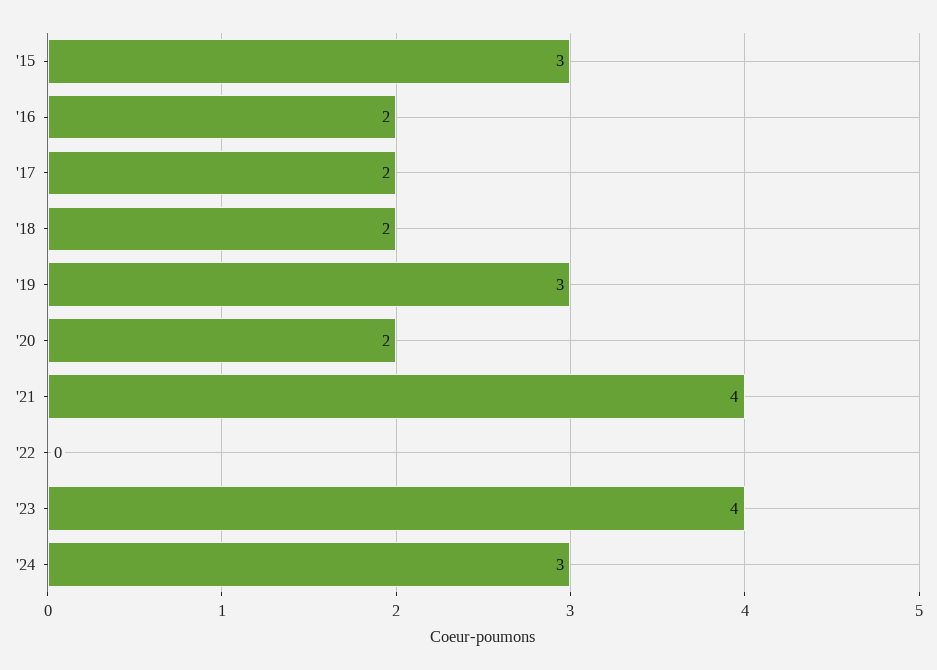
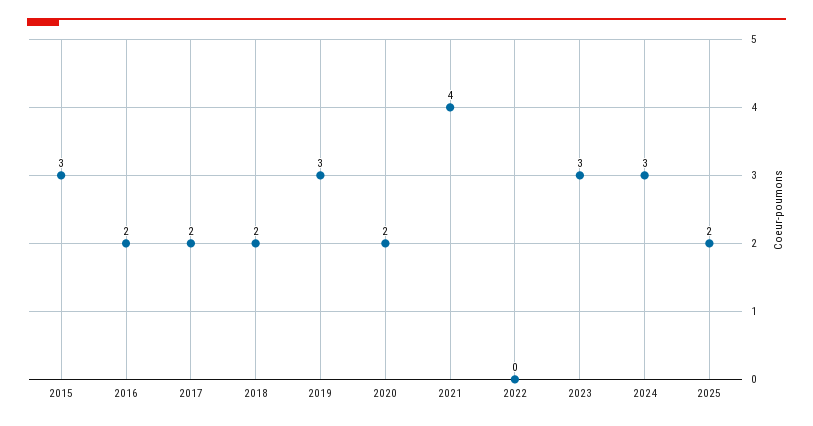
'23: 4 -> 3
2025: none -> 2

